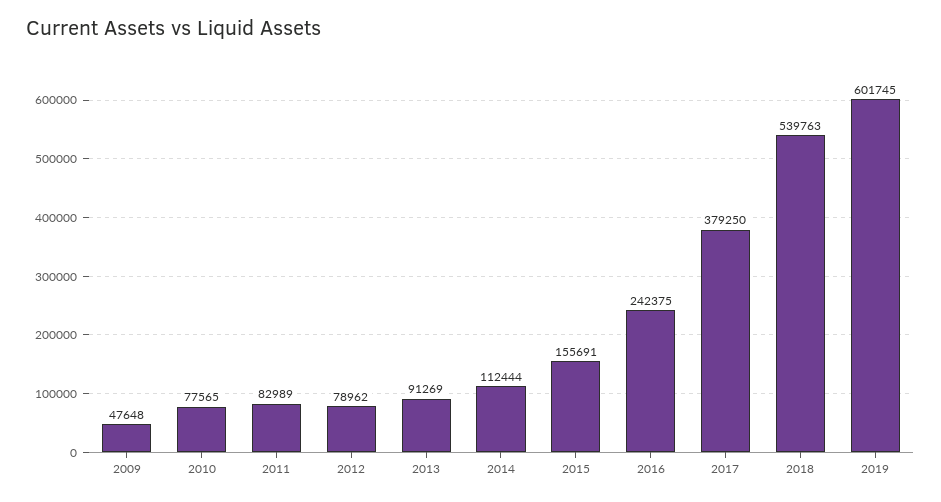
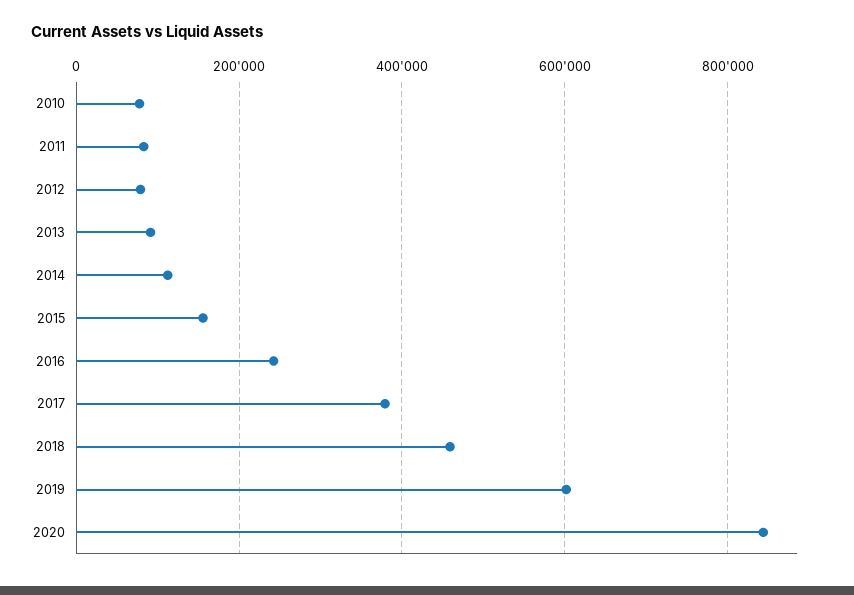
2009: 47648 -> none
2018: 539763 -> 460000
2020: none -> 840000

